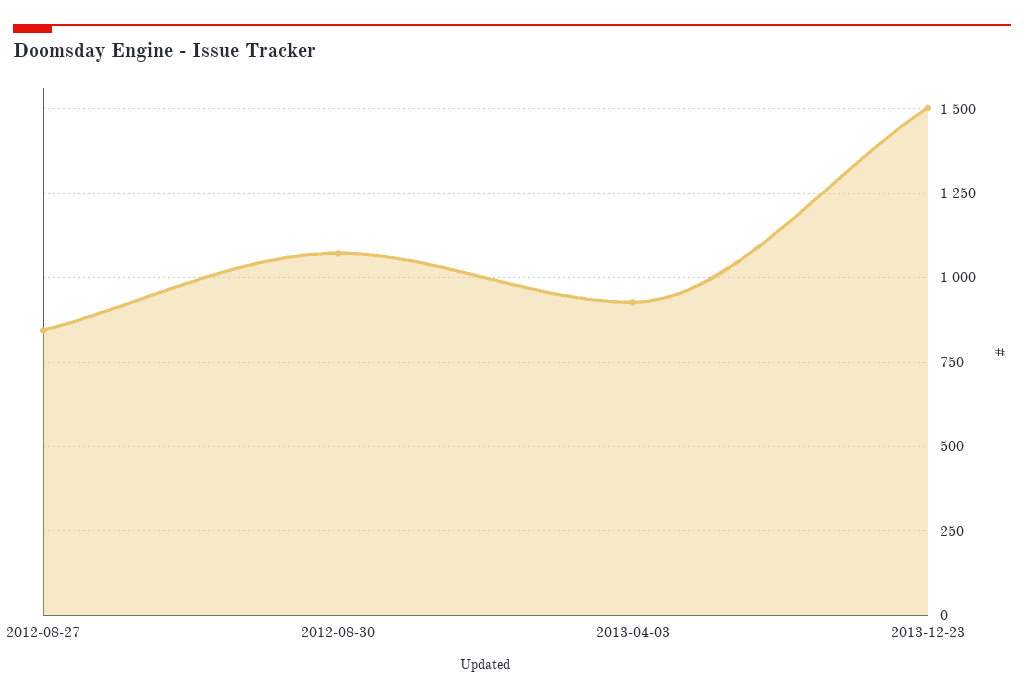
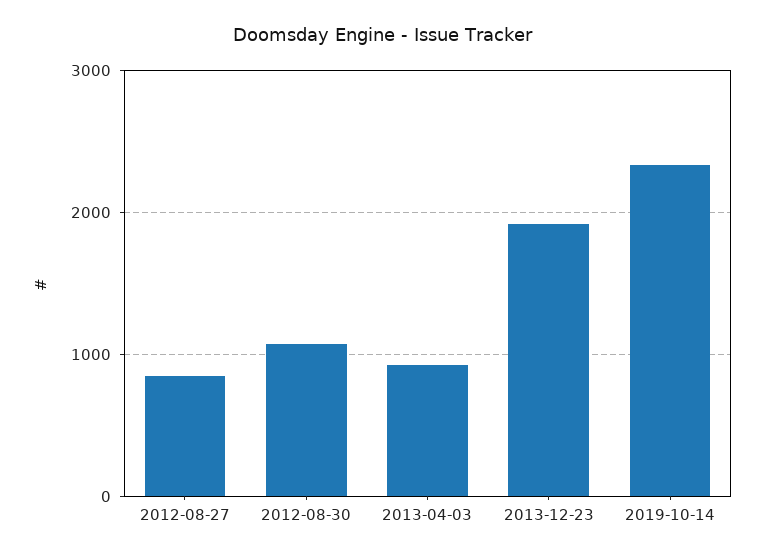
2013-12-23: 1500 -> 1900
2019-10-14: none -> 2300

